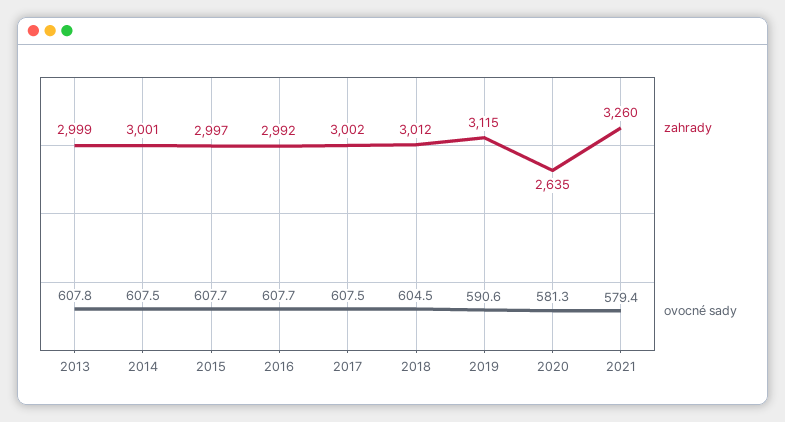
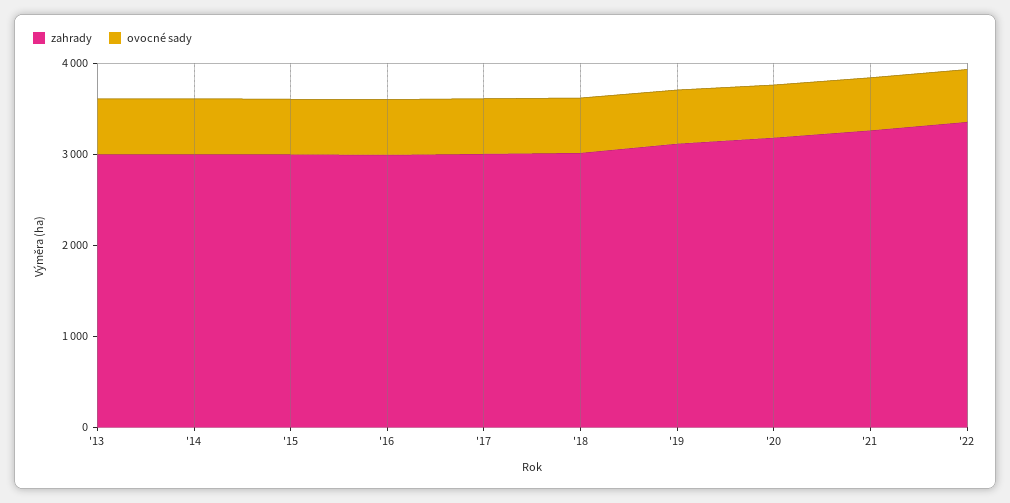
zahrady, 2020: 2635 -> 3200
zahrady, '22: none -> 3400
ovocné sady, '22: none -> 600

